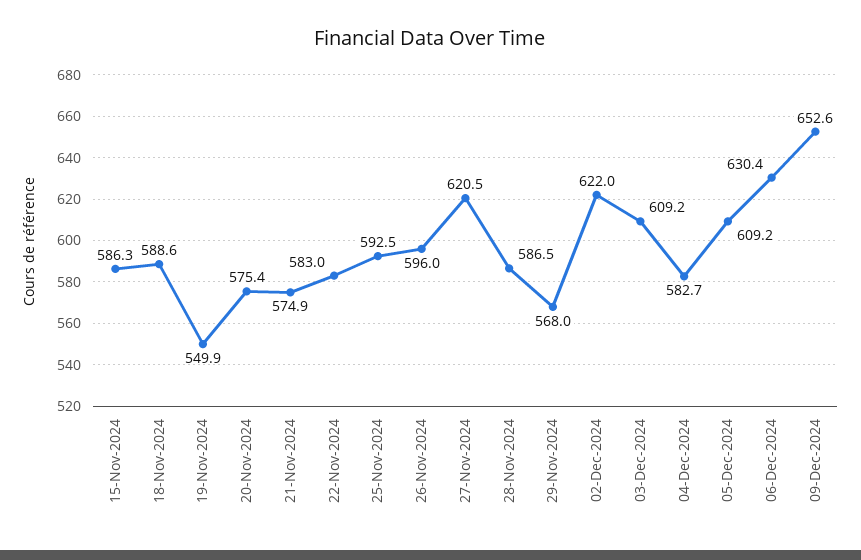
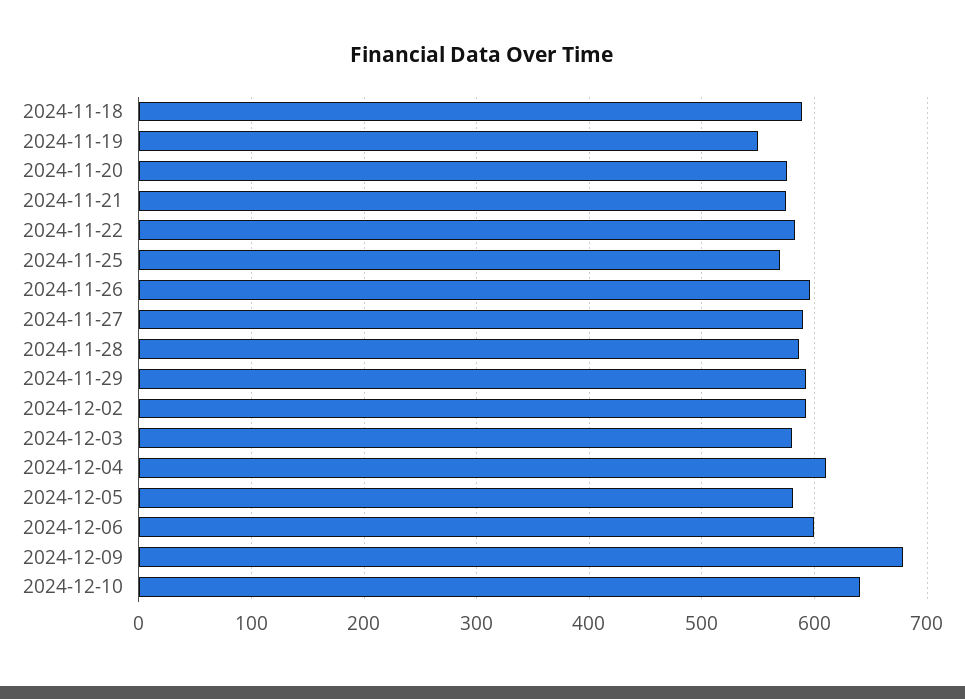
15-Nov-2024: 586.3 -> none
25-Nov-2024: 592.5 -> 570
27-Nov-2024: 620.5 -> 590
29-Nov-2024: 568 -> 590
02-Dec-2024: 622 -> 590
03-Dec-2024: 609.2 -> 580
04-Dec-2024: 582.7 -> 610
05-Dec-2024: 609.2 -> 580
06-Dec-2024: 630.4 -> 600
09-Dec-2024: 652.6 -> 680
2024-12-10: none -> 640

